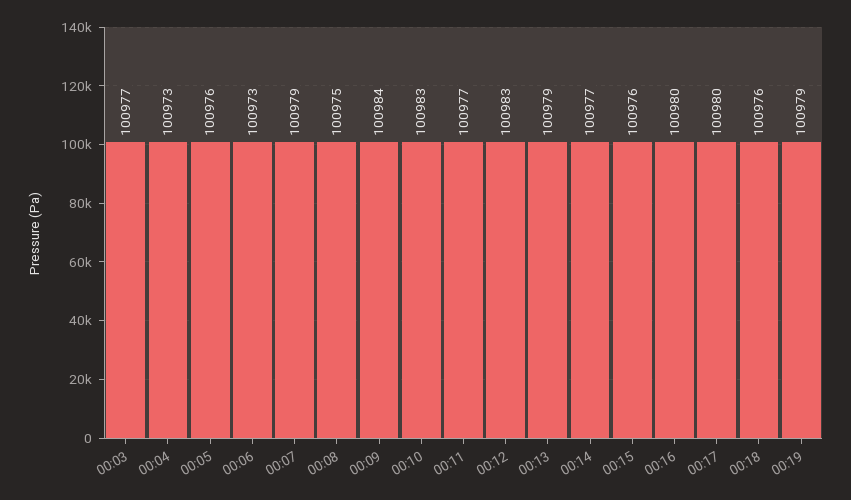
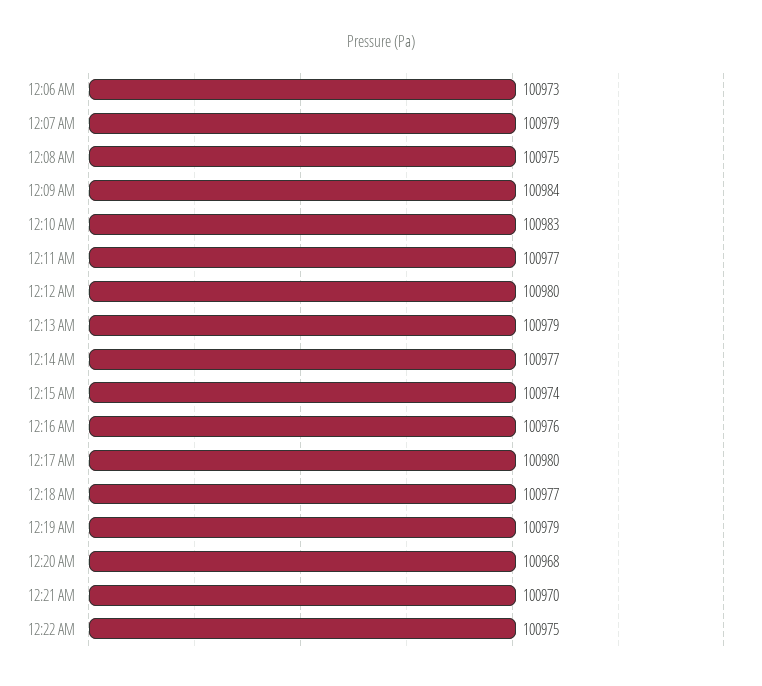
00:03: 100977 -> none
00:04: 100973 -> none
00:05: 100976 -> none
00:12: 100983 -> 100980
00:15: 100976 -> 100974
00:16: 100980 -> 100976
00:18: 100976 -> 100977
12:20 AM: none -> 100968
12:21 AM: none -> 100970
12:22 AM: none -> 100975

